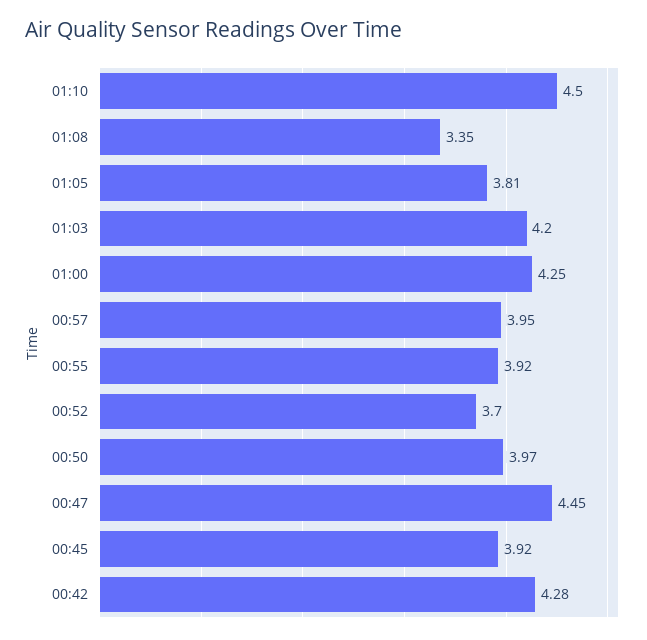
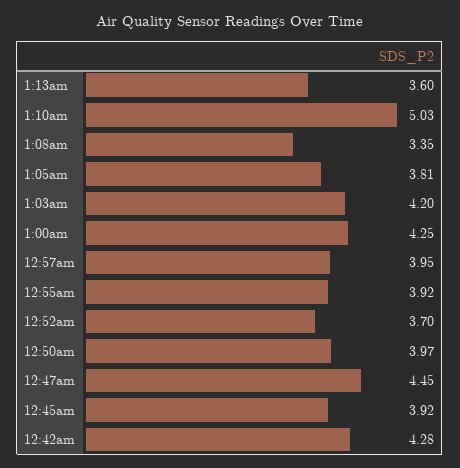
01:10: 4.5 -> 5.03
1:13am: none -> 3.6

